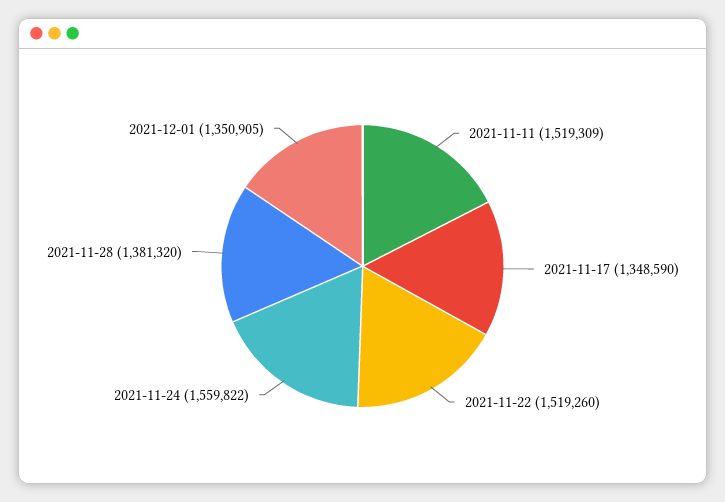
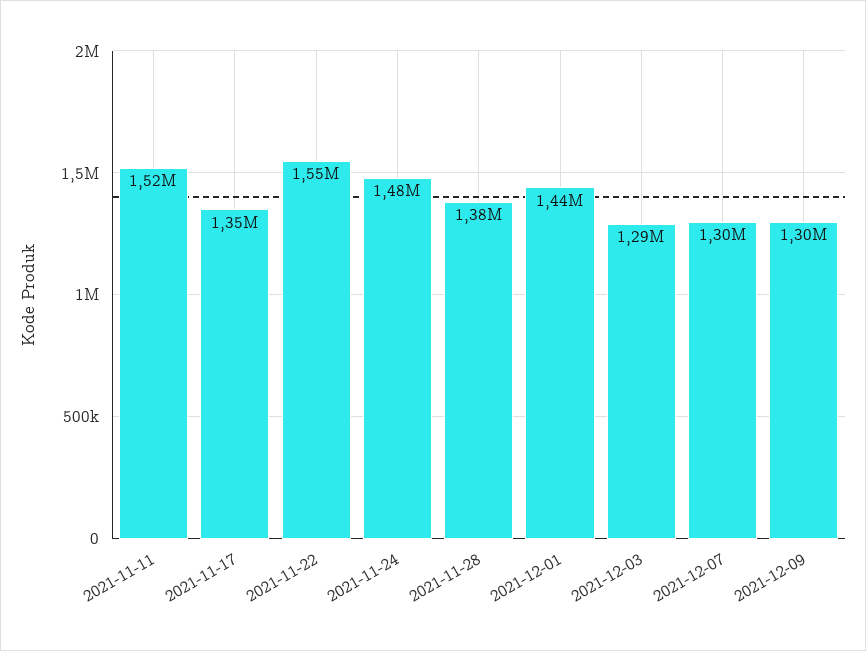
2021-11-22: 1519260 -> 1550000
2021-11-24: 1559822 -> 1480000
2021-12-01: 1350905 -> 1440000
2021-12-03: none -> 1290000
2021-12-07: none -> 1300000
2021-12-09: none -> 1300000

